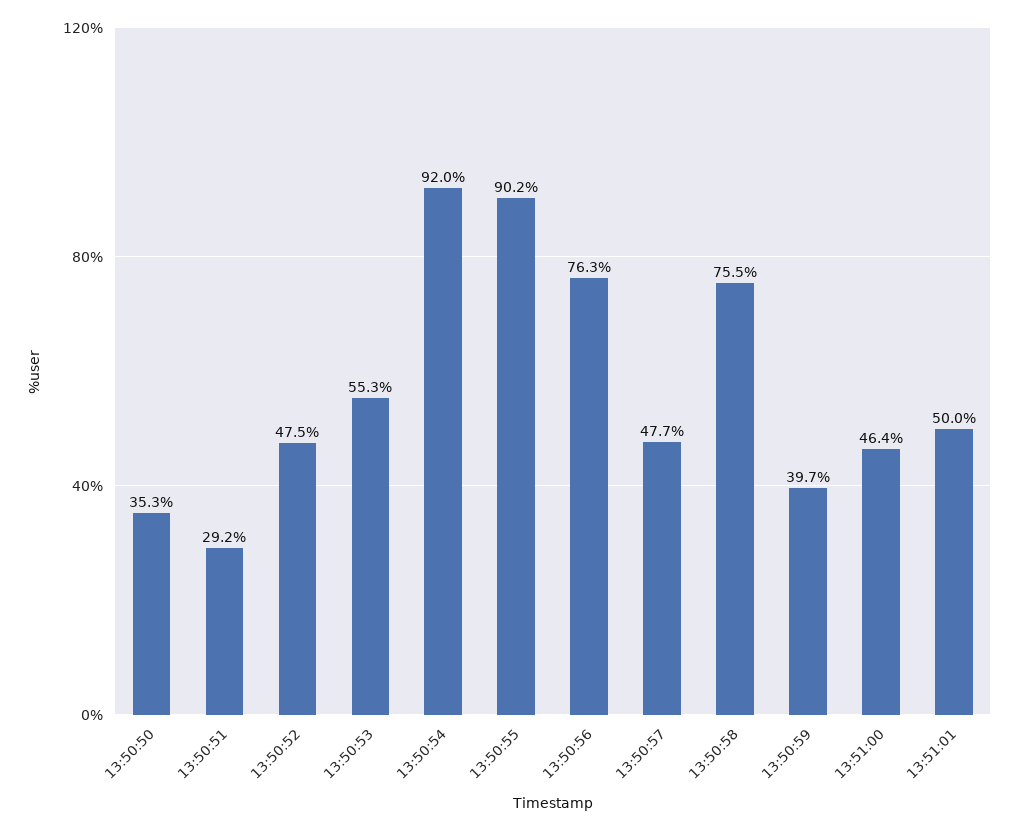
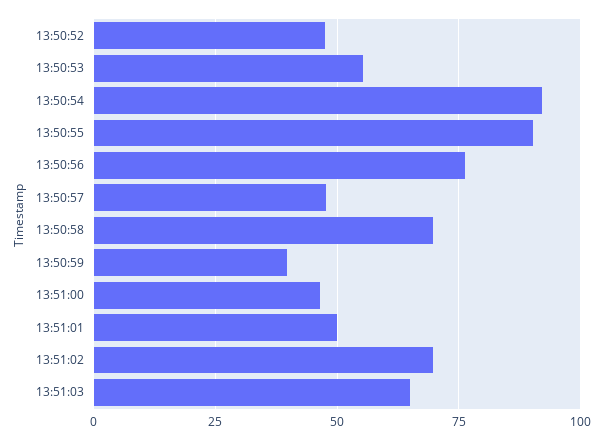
13:50:50: 35.3 -> none
13:50:51: 29.2 -> none
13:50:58: 75.5 -> 70
13:51:02: none -> 70
13:51:03: none -> 65

